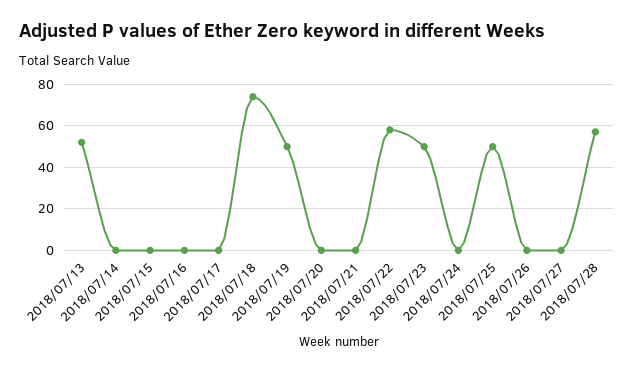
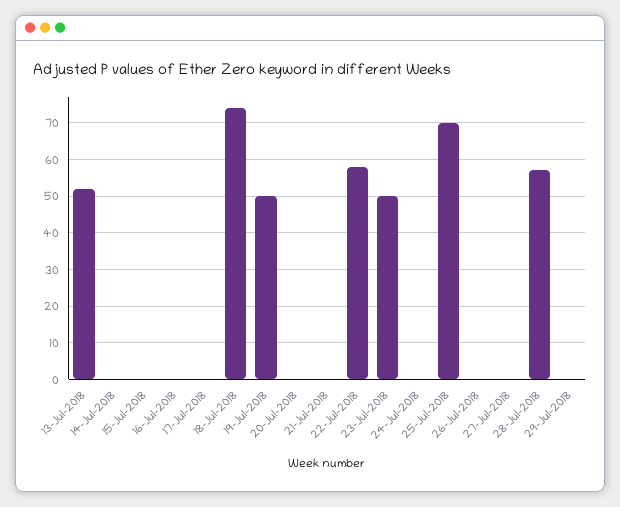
2018/07/25: 50 -> 70
29-Jul-2018: none -> 0

